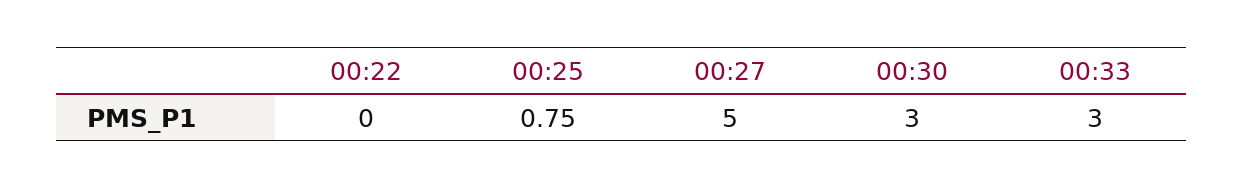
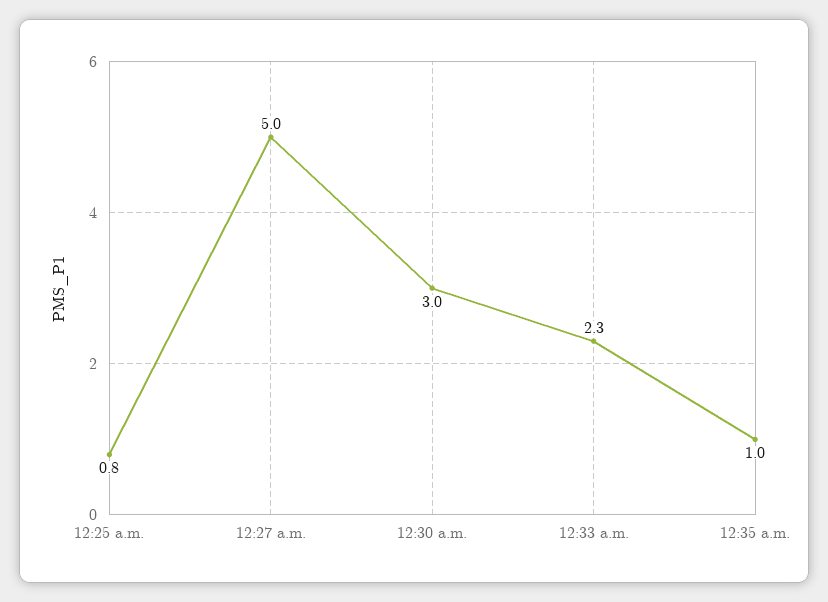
00:22: 0 -> none
00:33: 3 -> 2.3
12:35 a.m.: none -> 1

